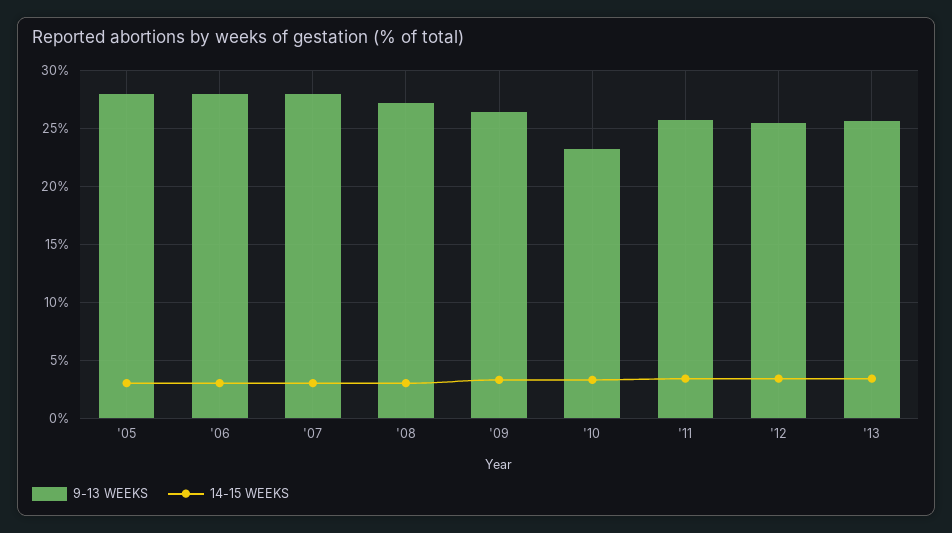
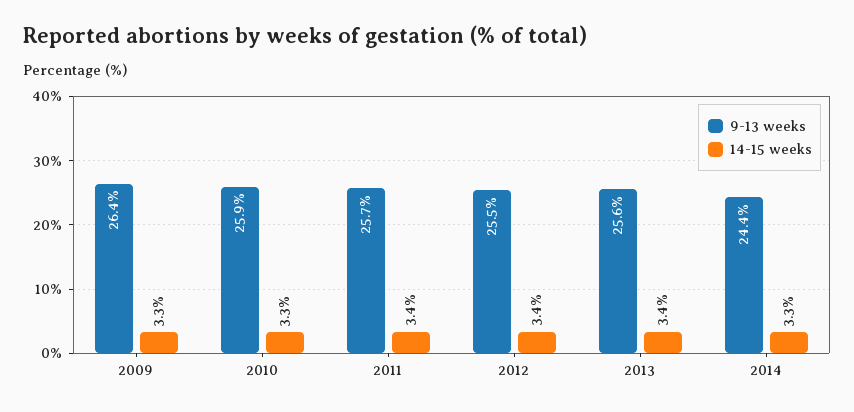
9-13 WEEKS, '05: 28 -> none
14-15 WEEKS, '05: 3 -> none
9-13 WEEKS, '06: 28 -> none
14-15 WEEKS, '06: 3 -> none
9-13 WEEKS, '07: 28 -> none
14-15 WEEKS, '07: 3 -> none
9-13 WEEKS, '08: 27 -> none
14-15 WEEKS, '08: 3 -> none
9-13 WEEKS, '10: 23 -> 25.9
9-13 WEEKS, 2014: none -> 24.4
14-15 WEEKS, 2014: none -> 3.3

